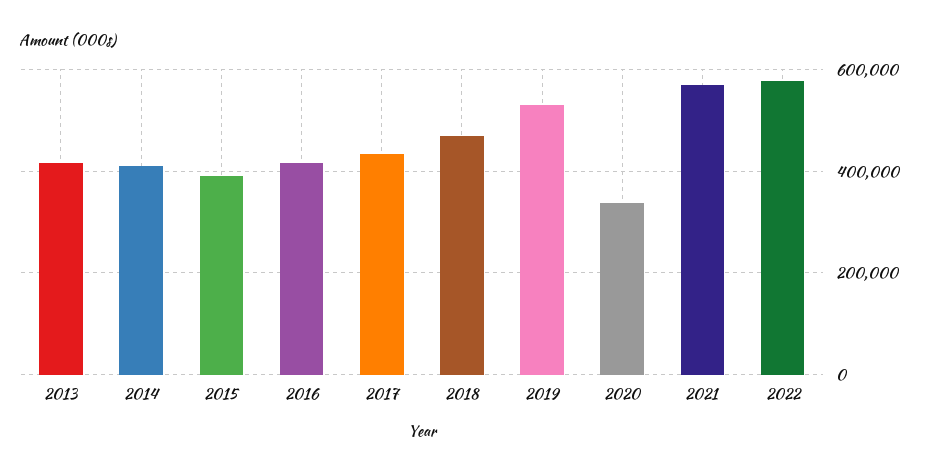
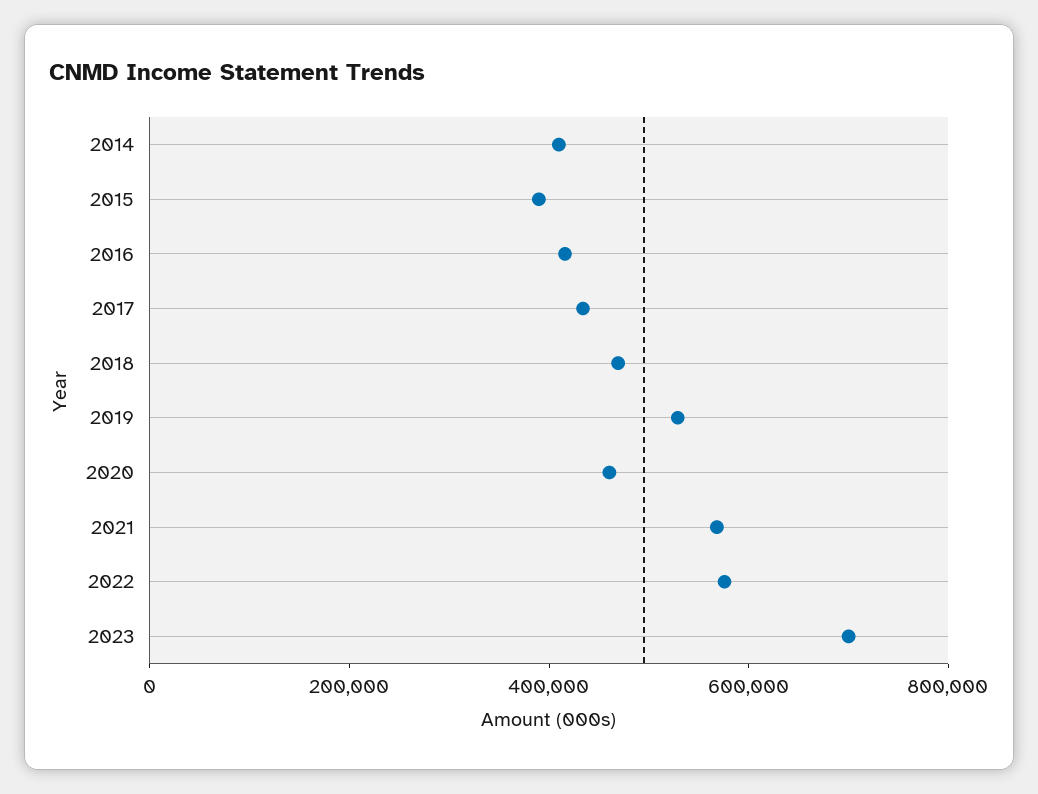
2013: 420000 -> none
2020: 340000 -> 450000
2023: none -> 700000

